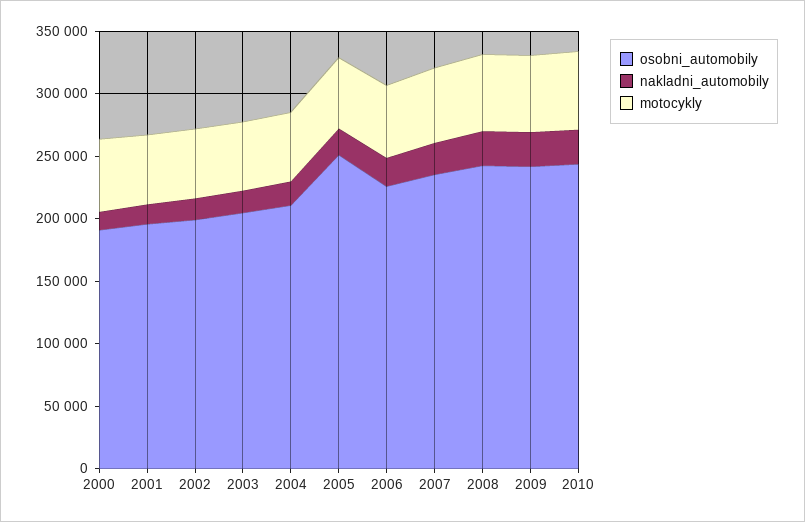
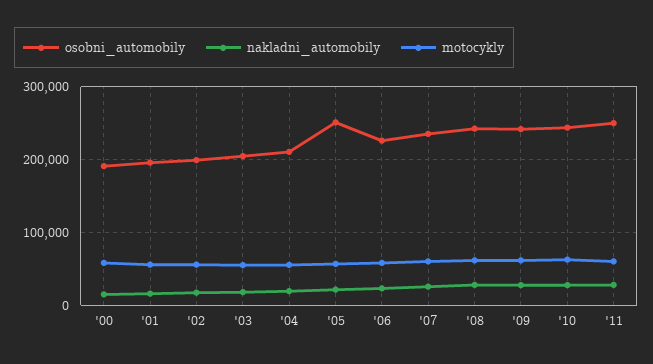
osobni_automobily, '11: none -> 250000
nakladni_automobily, '11: none -> 30000
motocykly, '11: none -> 60000

